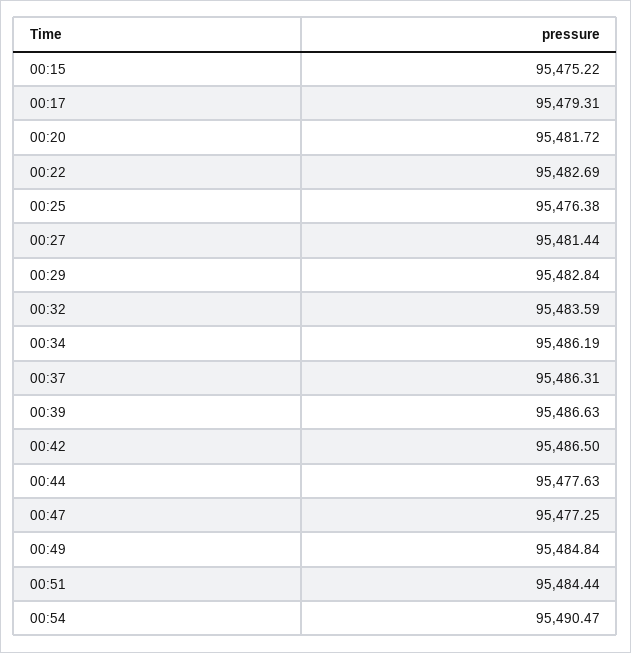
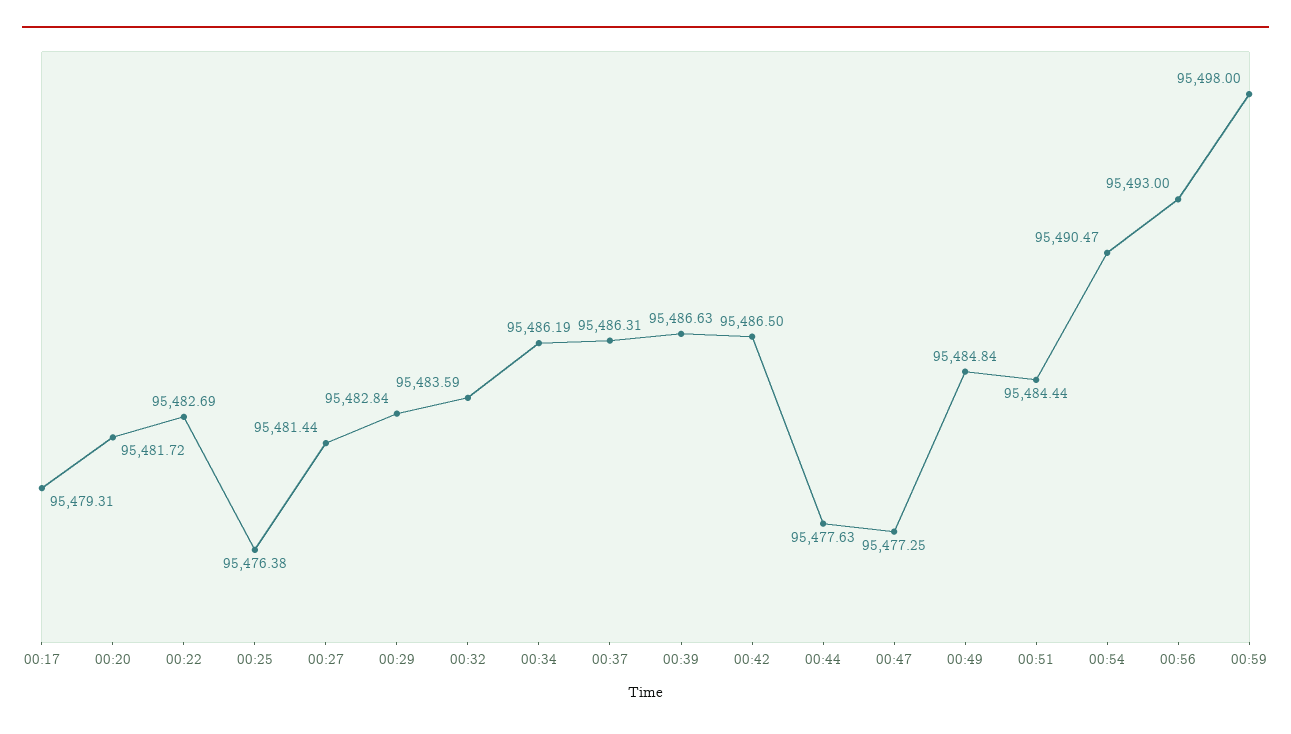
00:15: 95475.22 -> none
00:56: none -> 95493
00:59: none -> 95498

